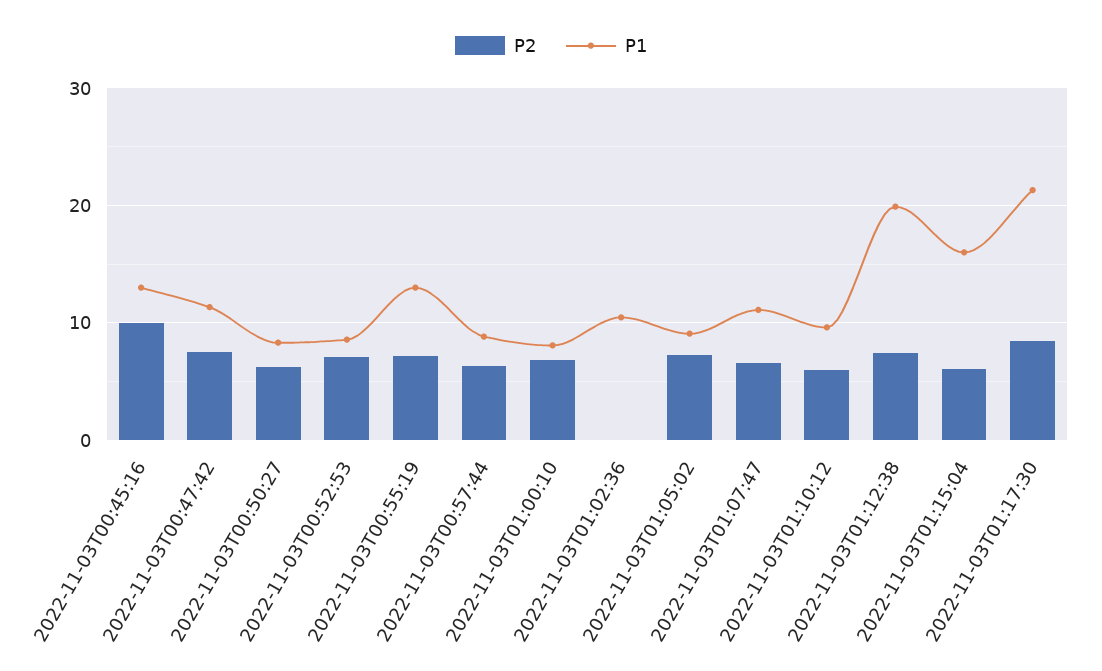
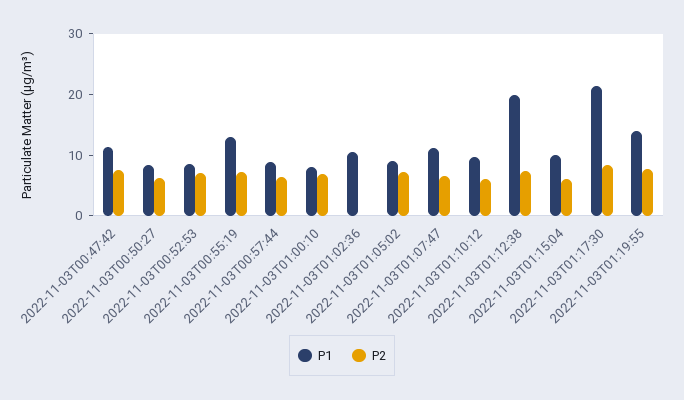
P2, 2022-11-03T00:45:16: 10 -> none
P1, 2022-11-03T00:45:16: 13 -> none
P1, 2022-11-03T01:15:04: 16 -> 10
P1, 2022-11-03T01:19:55: none -> 14
P2, 2022-11-03T01:19:55: none -> 8

